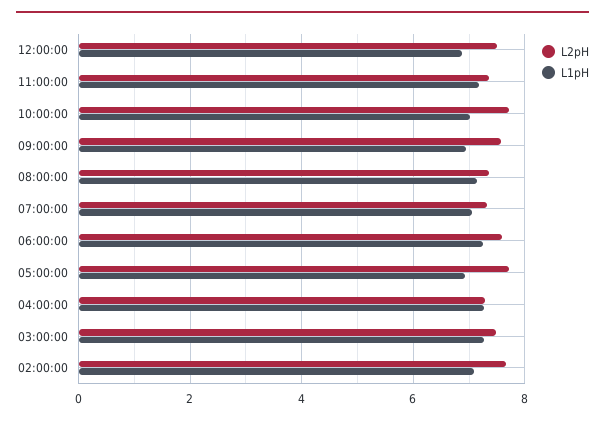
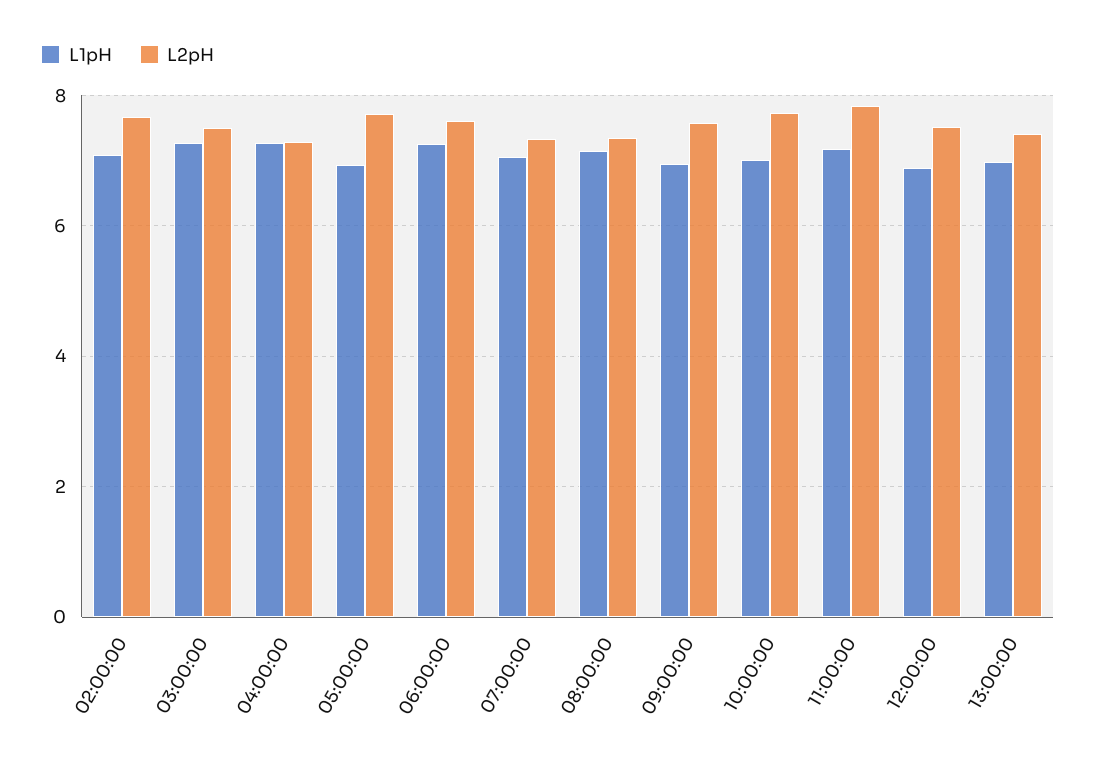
L2pH, 11:00:00: 7.4 -> 7.8
L1pH, 13:00:00: none -> 7
L2pH, 13:00:00: none -> 7.4

